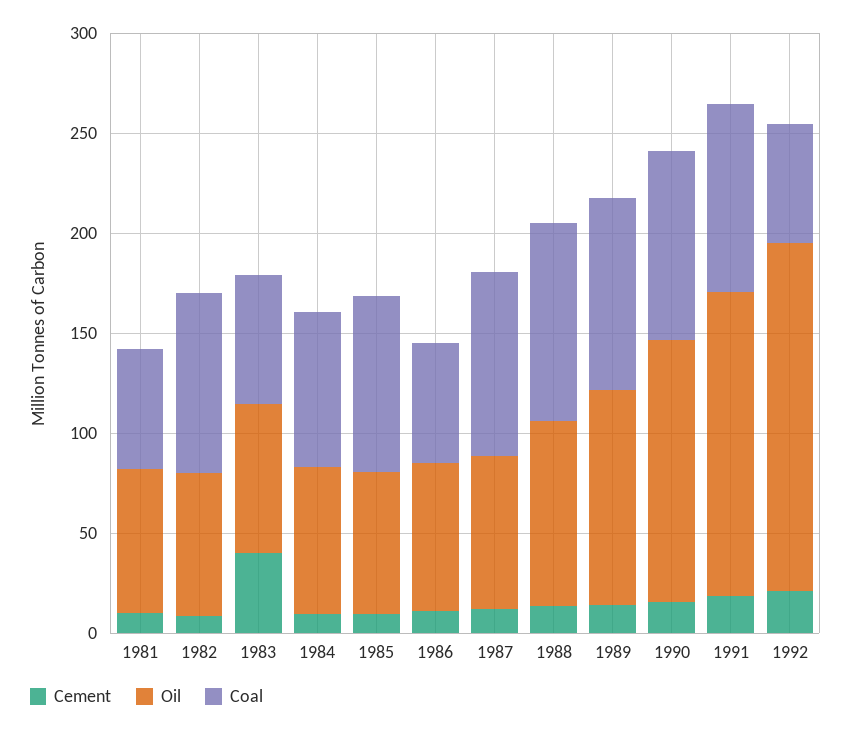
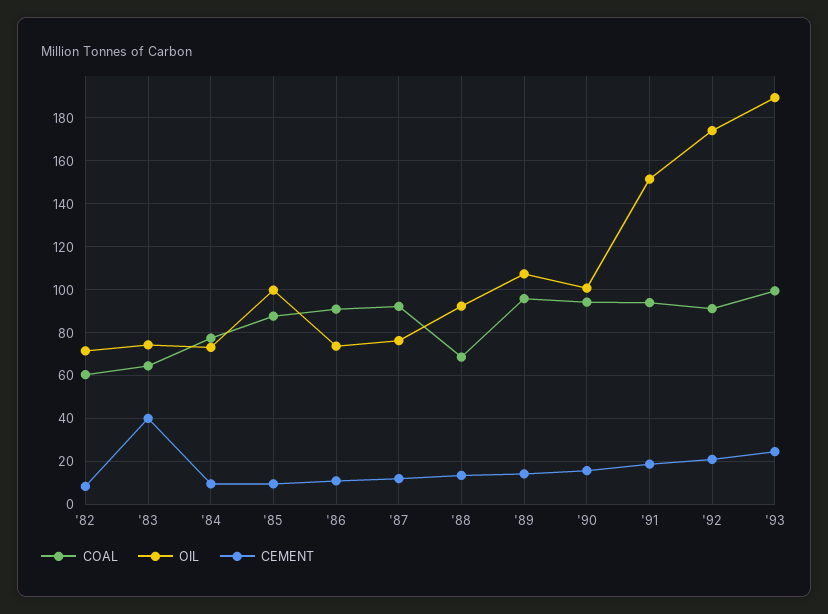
Cement, 1981: 10 -> none
Oil, 1981: 70 -> none
Coal, 1981: 60 -> none
Coal, 1982: 90 -> 60
Oil, 1985: 70 -> 100
Coal, 1986: 60 -> 90
Coal, 1988: 100 -> 70
Oil, 1990: 130 -> 100
Coal, 1992: 60 -> 90
Coal, '93: none -> 100
Oil, '93: none -> 190
Cement, '93: none -> 25

